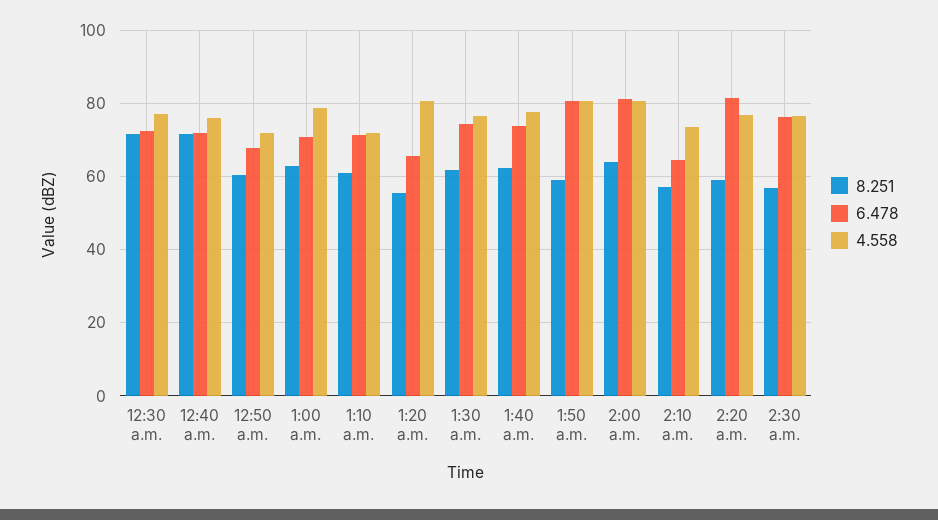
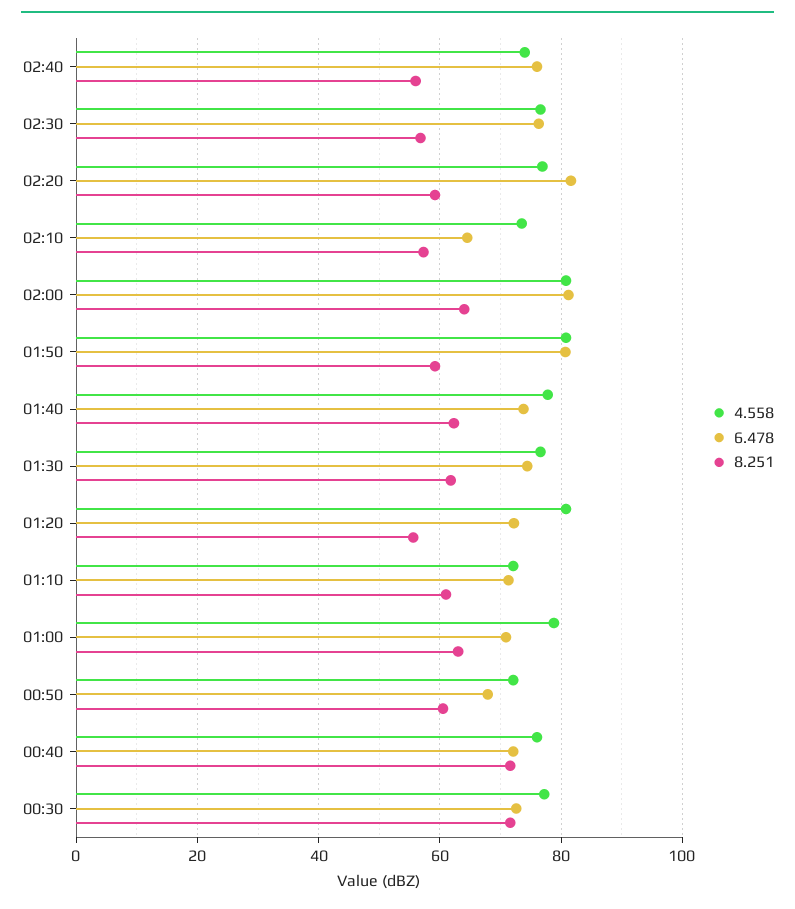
6.478, 1:20 a.m.: 66 -> 72
4.558, 02:40: none -> 74
6.478, 02:40: none -> 76
8.251, 02:40: none -> 56

